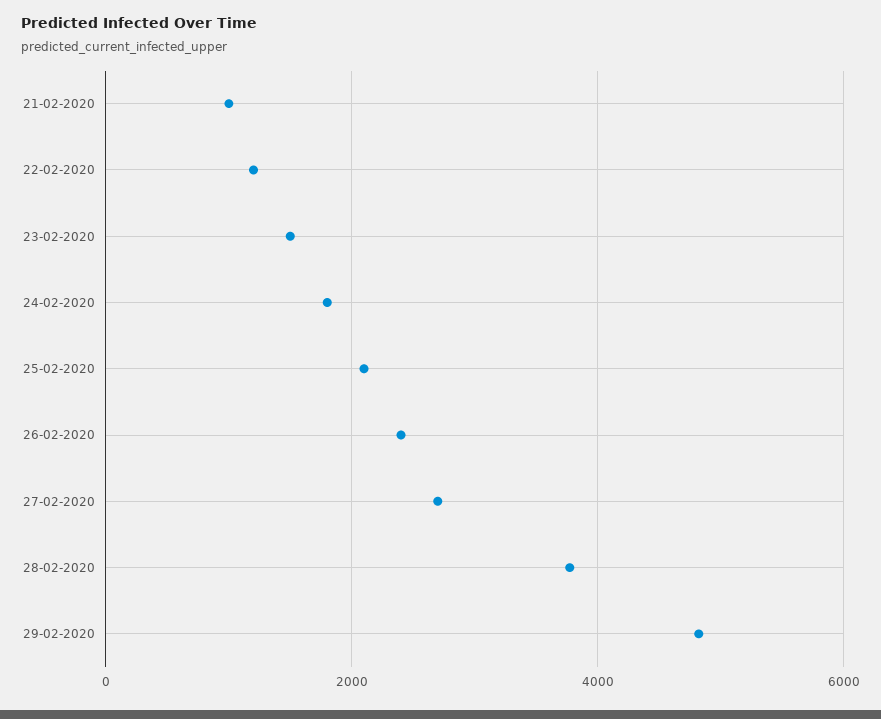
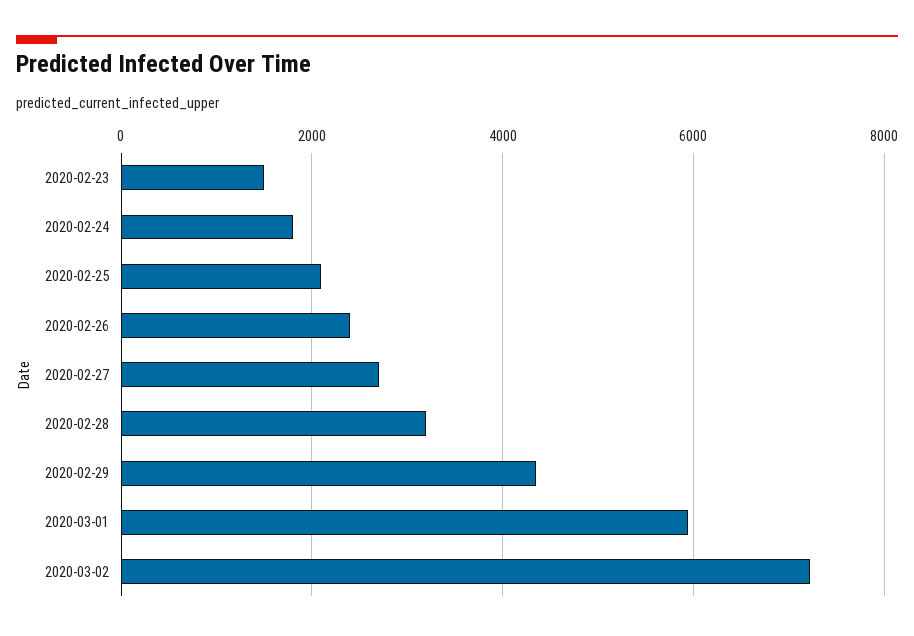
21-02-2020: 1000 -> none
22-02-2020: 1200 -> none
28-02-2020: 3800 -> 3200
29-02-2020: 4800 -> 4400
2020-03-01: none -> 6000
2020-03-02: none -> 7200

